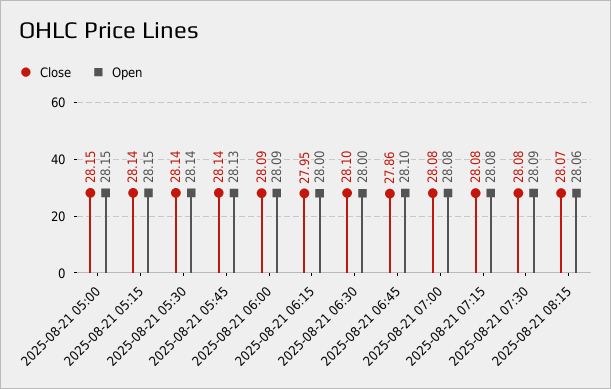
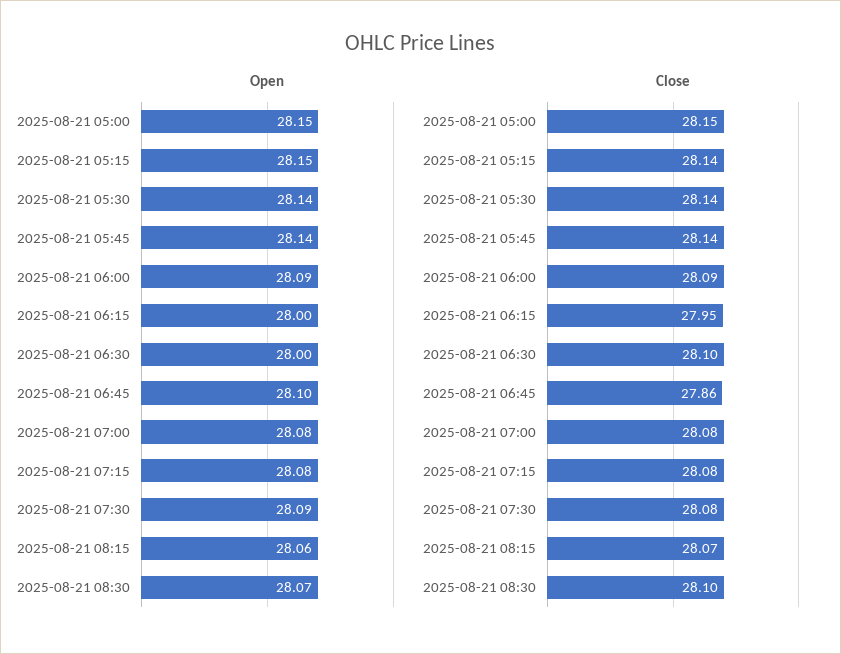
Open, 2025-08-21 05:45: 28.13 -> 28.14
Open, 2025-08-21 08:30: none -> 28.07
Close, 2025-08-21 08:30: none -> 28.1

